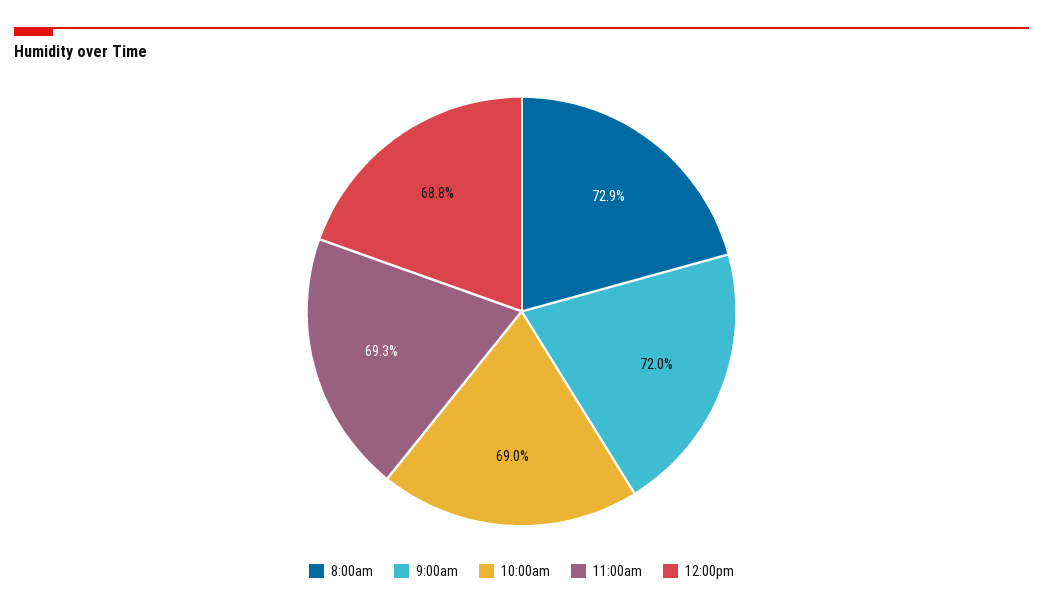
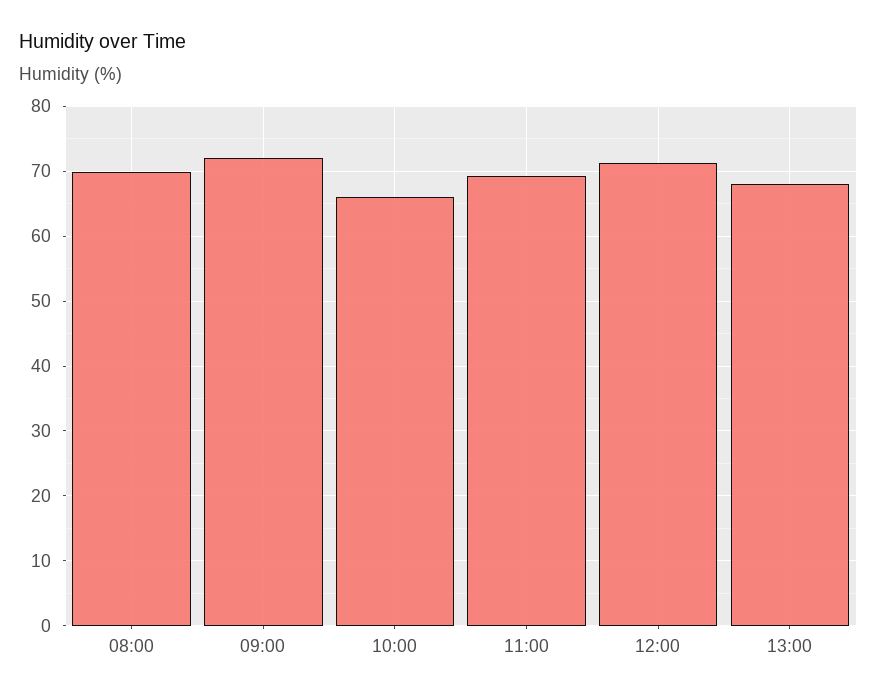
8:00am: 72.9 -> 70
10:00am: 69 -> 66
12:00pm: 68.8 -> 71
13:00: none -> 68

